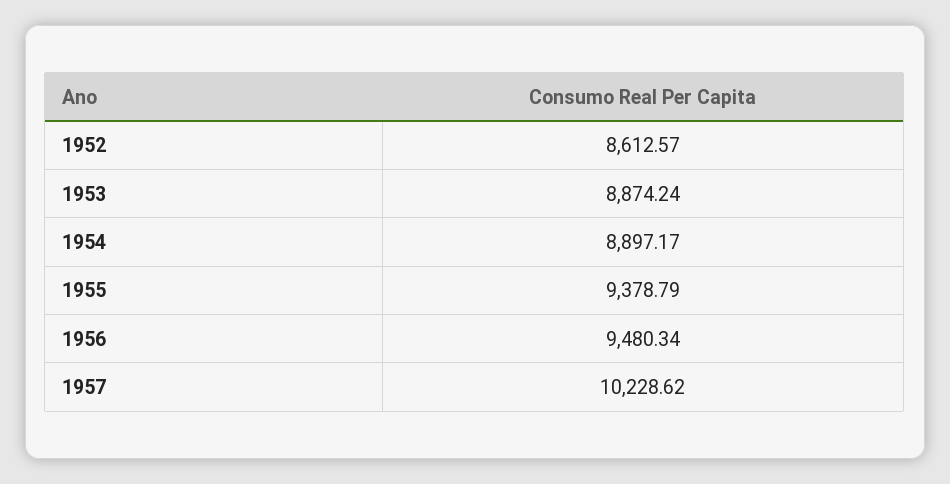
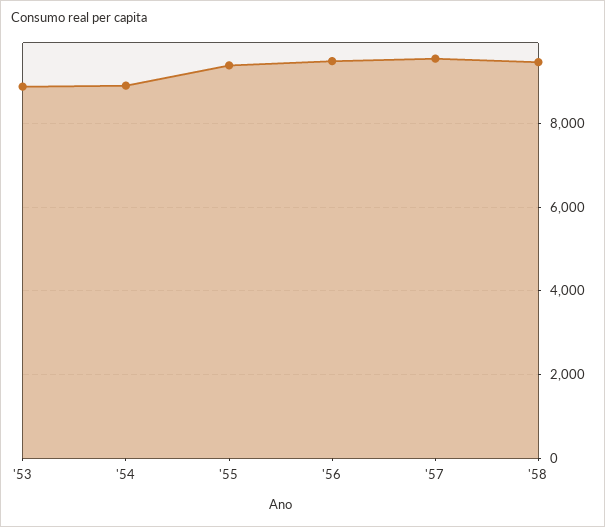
1952: 8612.57 -> none
1957: 10228.62 -> 9600
'58: none -> 9400

